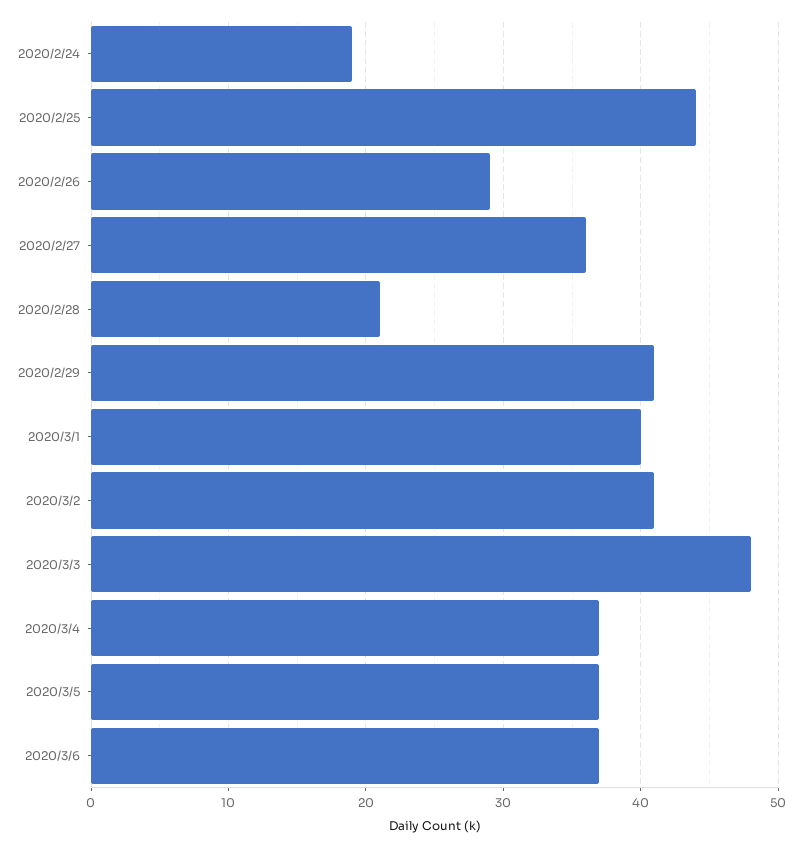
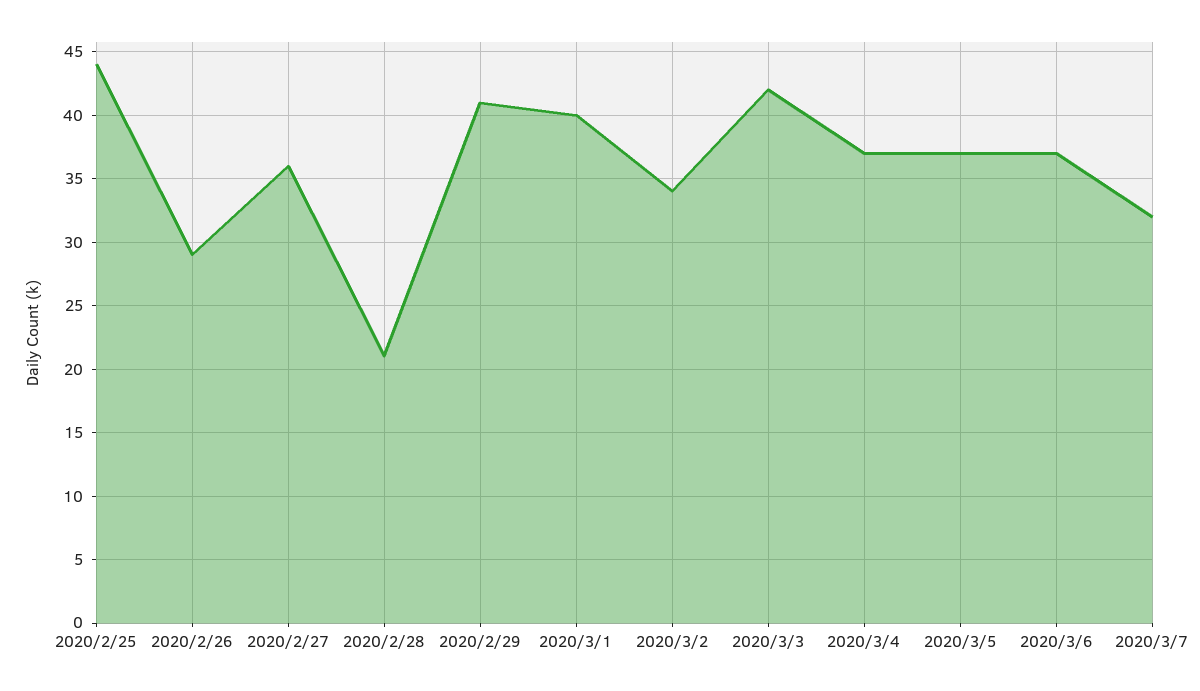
2020/2/24: 19 -> none
2020/3/2: 41 -> 34
2020/3/3: 48 -> 42
2020/3/7: none -> 32

